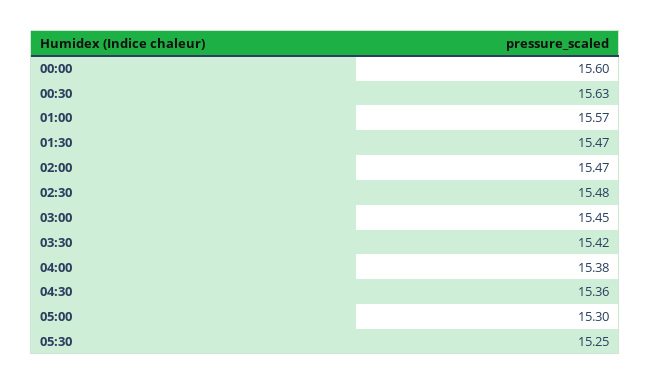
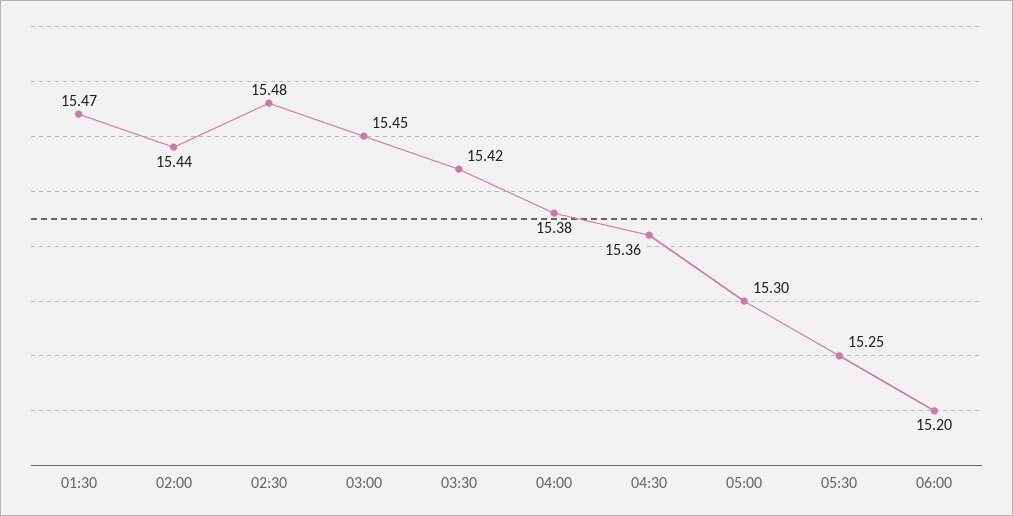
00:00: 15.6 -> none
00:30: 15.63 -> none
01:00: 15.57 -> none
02:00: 15.47 -> 15.44
06:00: none -> 15.2

